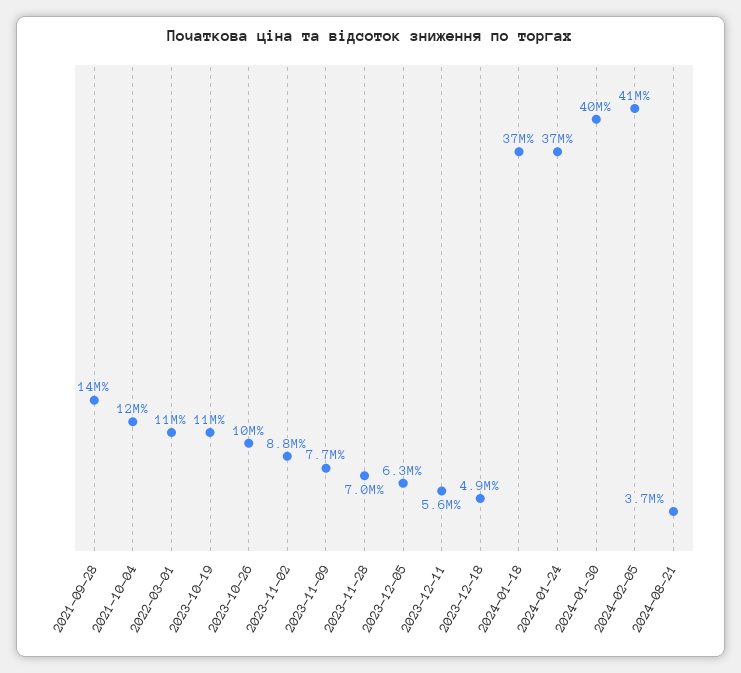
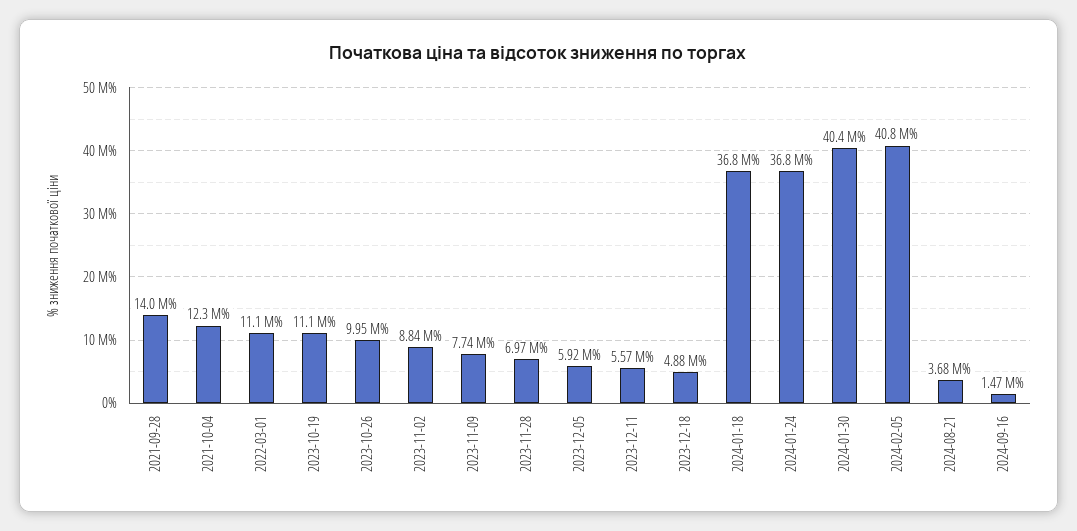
2023-12-05: 6300000 -> 5920000
2024-09-16: none -> 1470000

